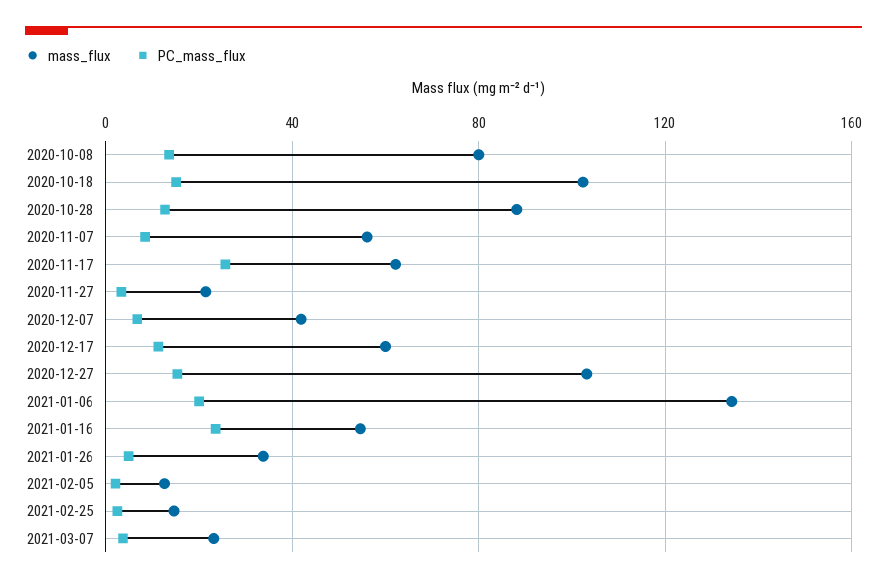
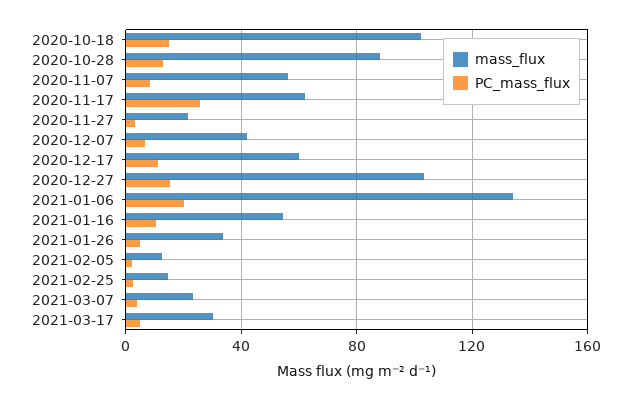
mass_flux, 2020-10-08: 80 -> none
PC_mass_flux, 2020-10-08: 15 -> none
PC_mass_flux, 2021-01-16: 25 -> 10
mass_flux, 2021-03-17: none -> 30
PC_mass_flux, 2021-03-17: none -> 5

